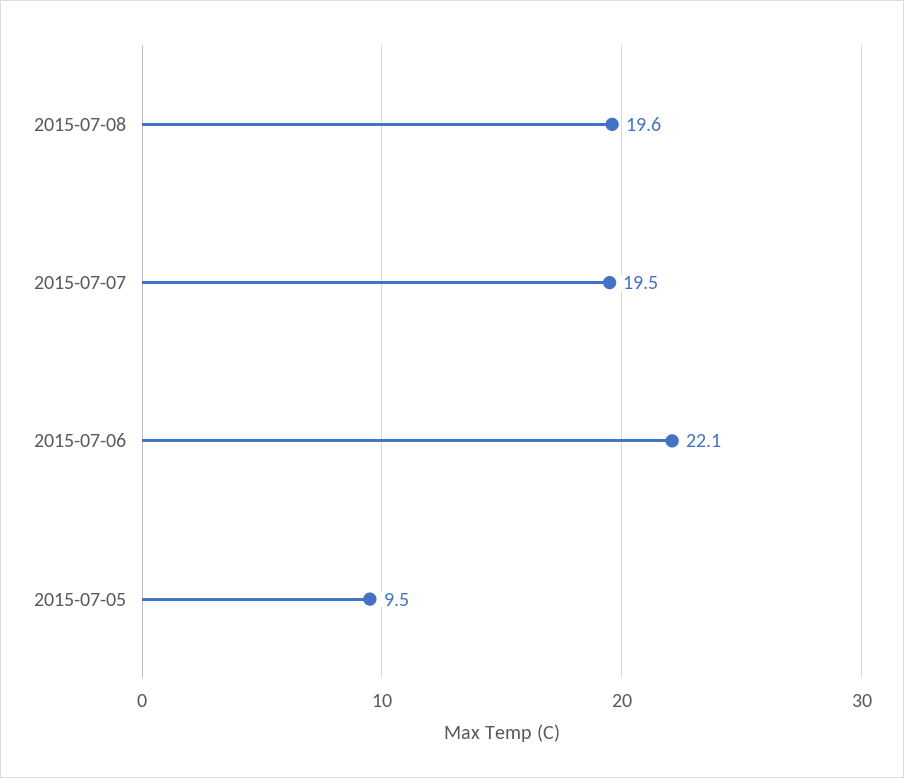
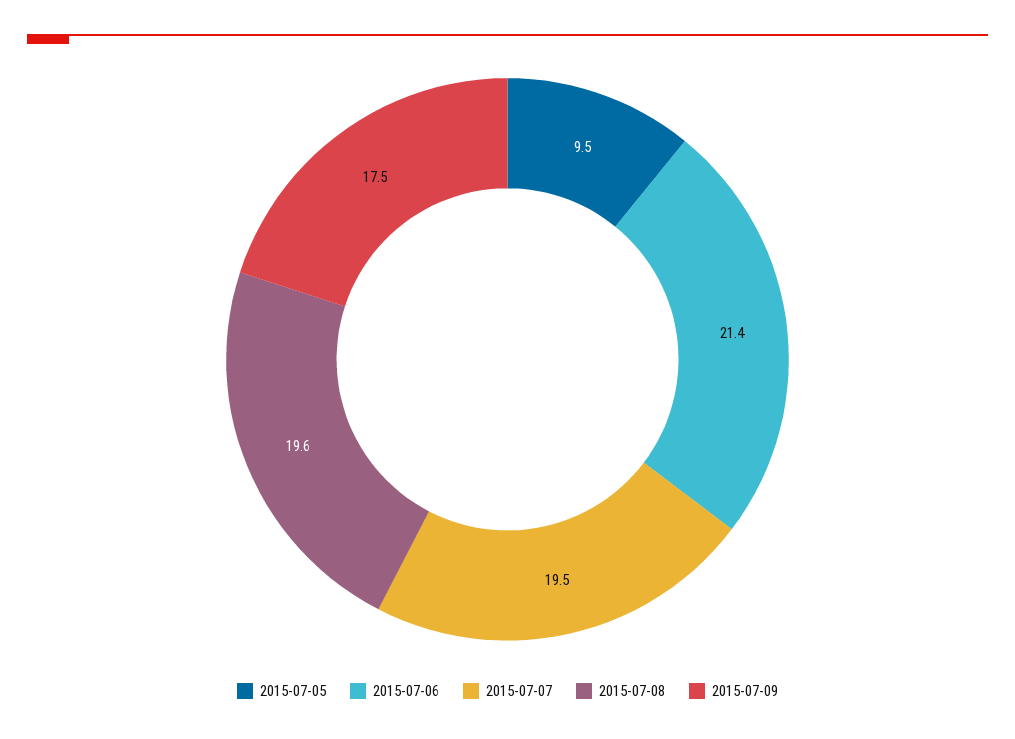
2015-07-06: 22.1 -> 21.4
2015-07-09: none -> 17.5

